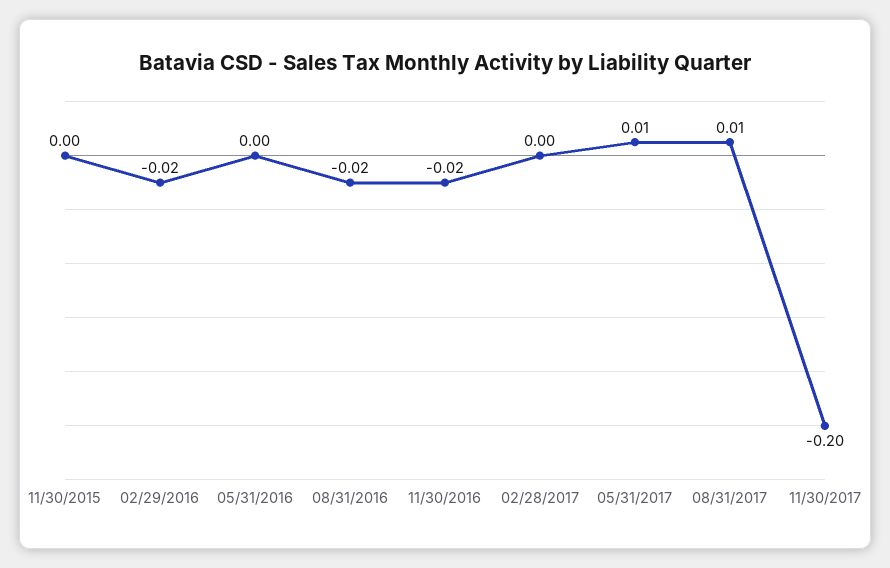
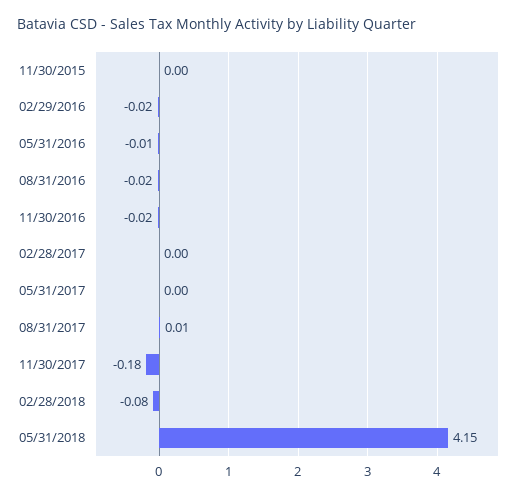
05/31/2016: 0 -> -0.01
05/31/2017: 0.01 -> 0
11/30/2017: -0.2 -> -0.18
02/28/2018: none -> -0.08
05/31/2018: none -> 4.15

